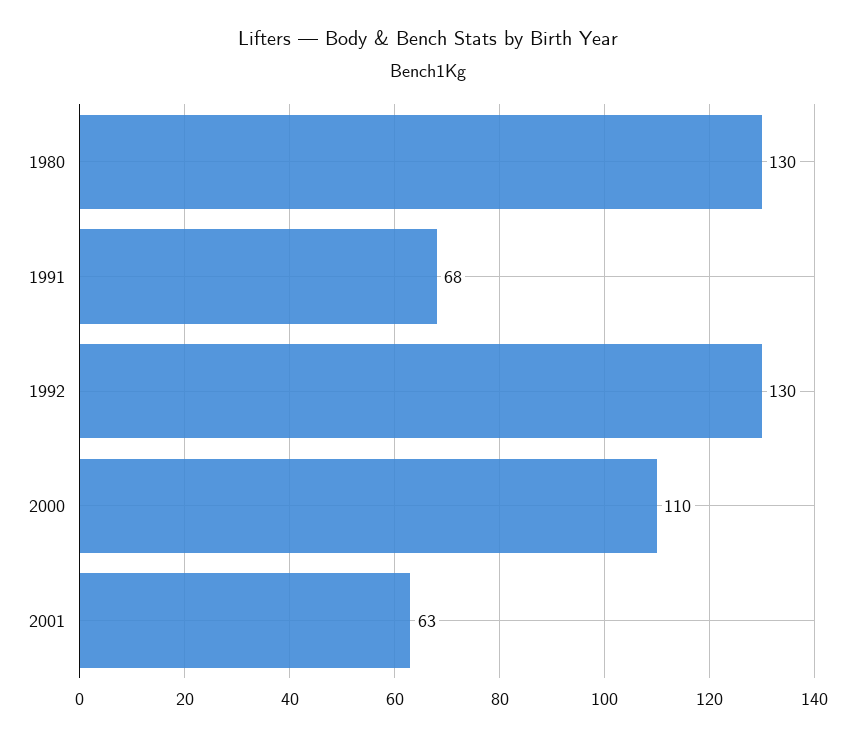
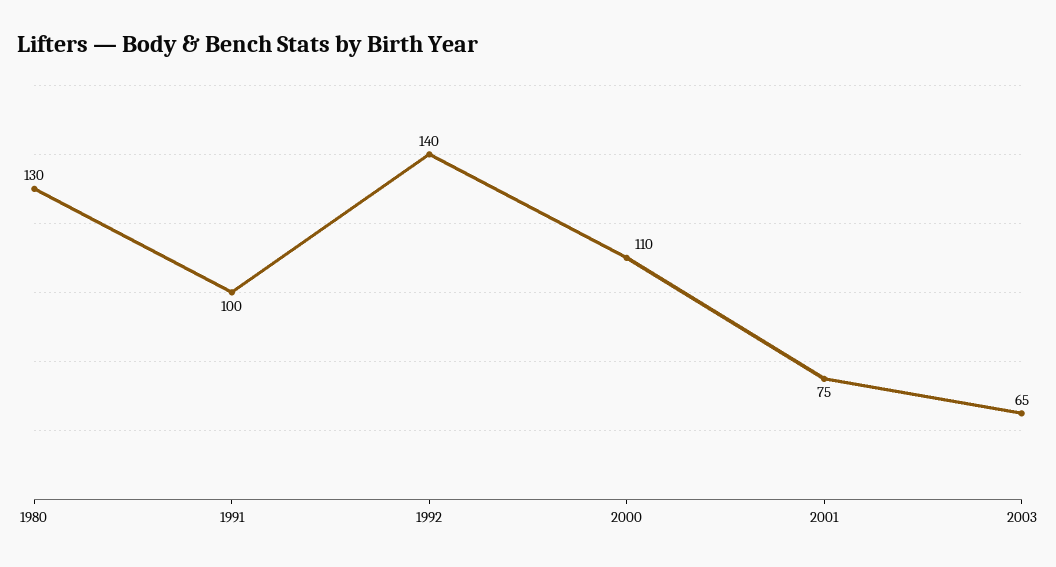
1991: 68 -> 100
1992: 130 -> 140
2001: 63 -> 75
2003: none -> 65

